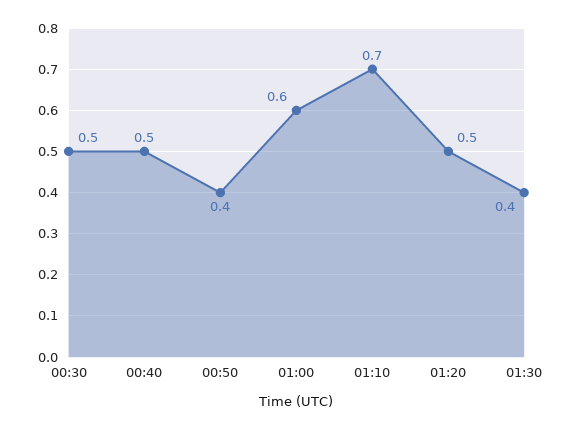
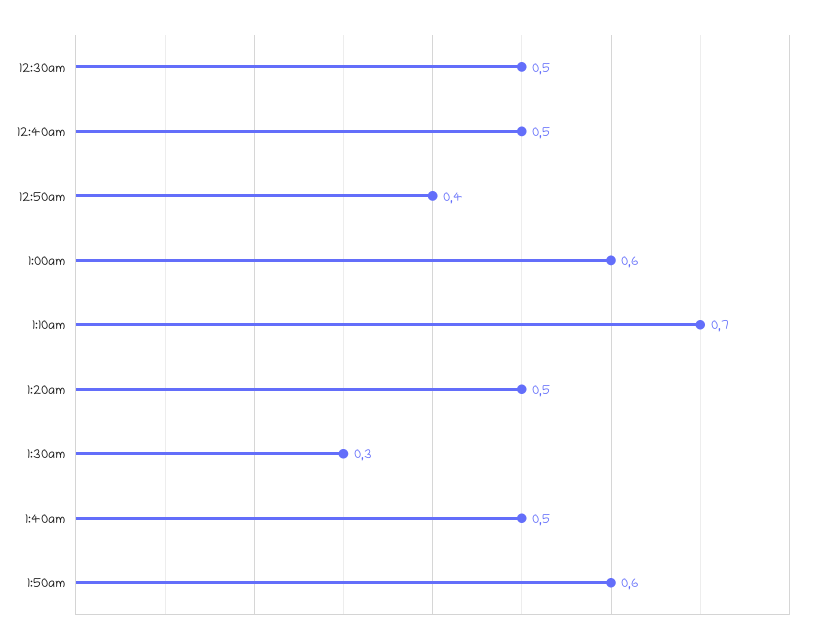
01:30: 0.4 -> 0.3
1:40am: none -> 0.5
1:50am: none -> 0.6

